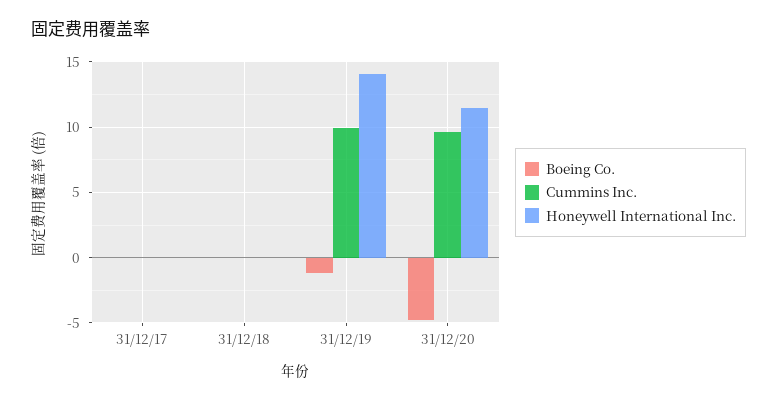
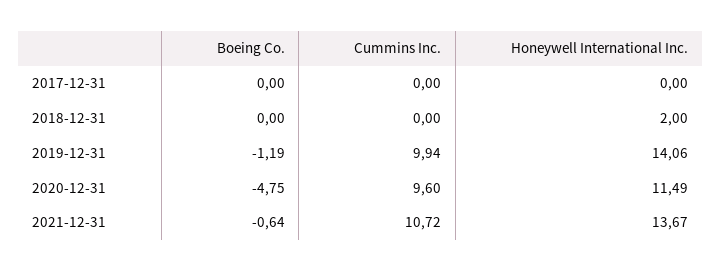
Honeywell International Inc., 31/12/18: 0 -> 2
Boeing Co., 2021-12-31: none -> -0.64
Cummins Inc., 2021-12-31: none -> 10.72
Honeywell International Inc., 2021-12-31: none -> 13.67

